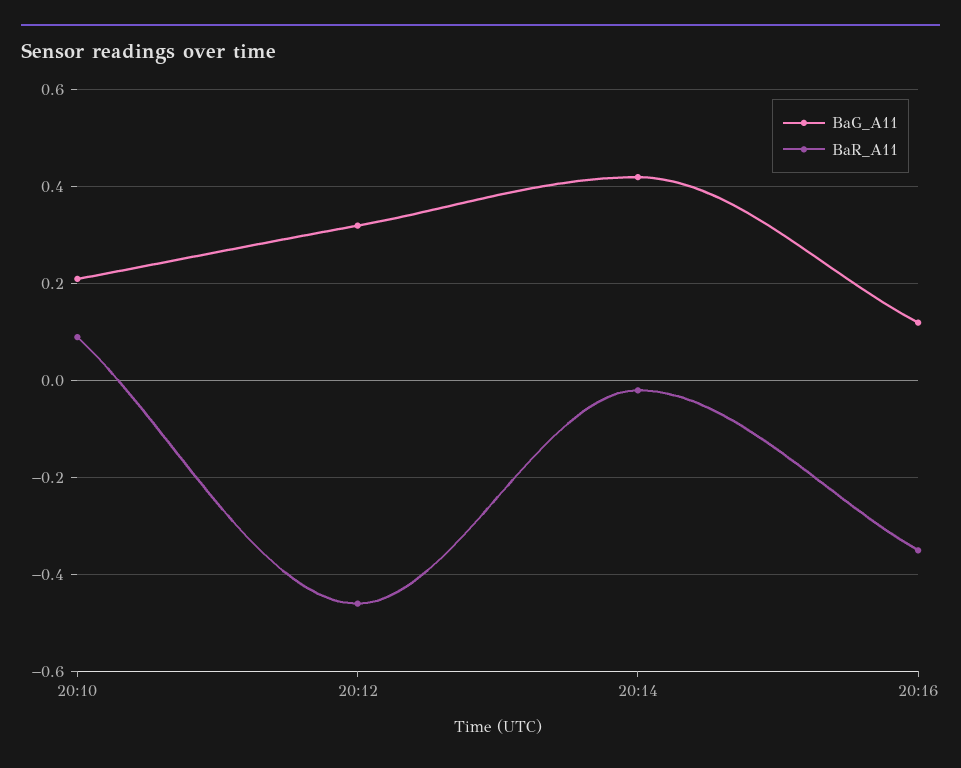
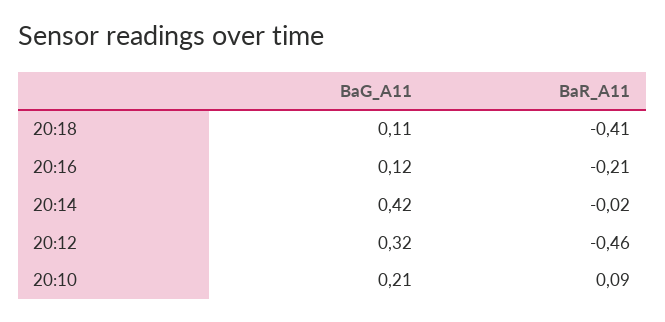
BaR_A11, 20:16: -0.35 -> -0.21
BaG_A11, 20:18: none -> 0.11
BaR_A11, 20:18: none -> -0.41

